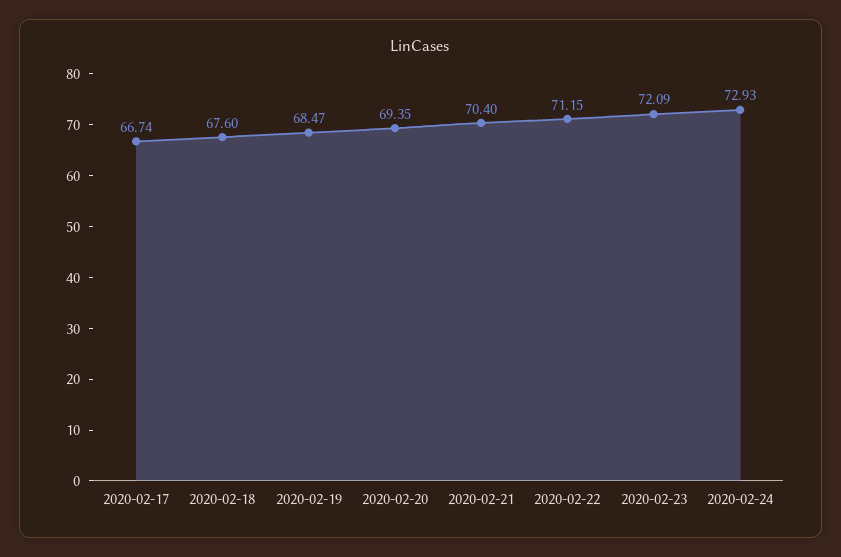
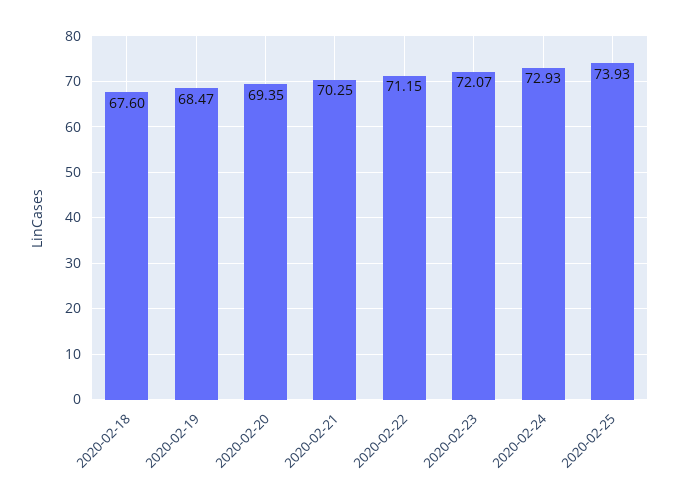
2020-02-17: 66.74 -> none
2020-02-21: 70.4 -> 70.25
2020-02-23: 72.09 -> 72.07
2020-02-25: none -> 73.93

